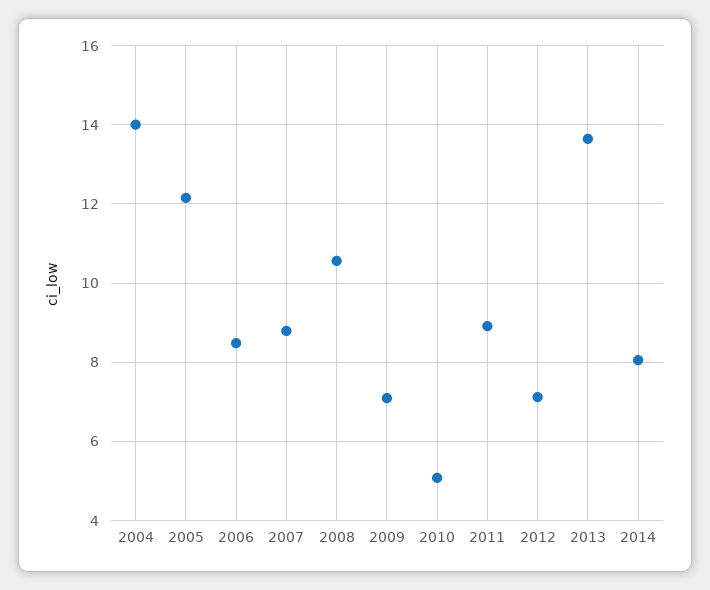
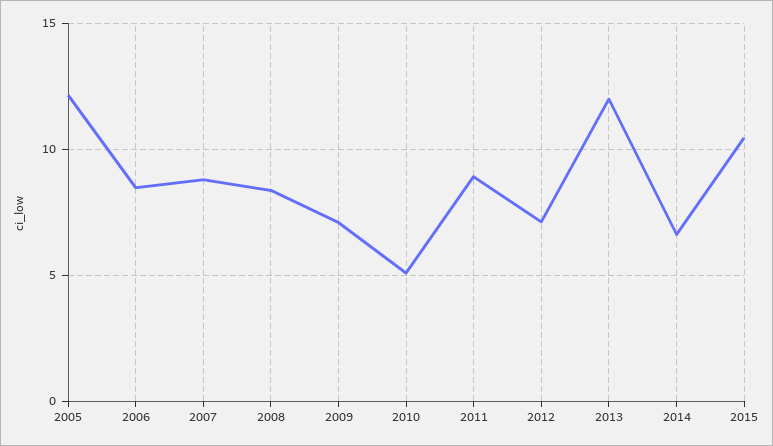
2004: 14 -> none
2008: 10.6 -> 8.5
2013: 13.6 -> 12
2014: 8 -> 6.5
2015: none -> 10.5

